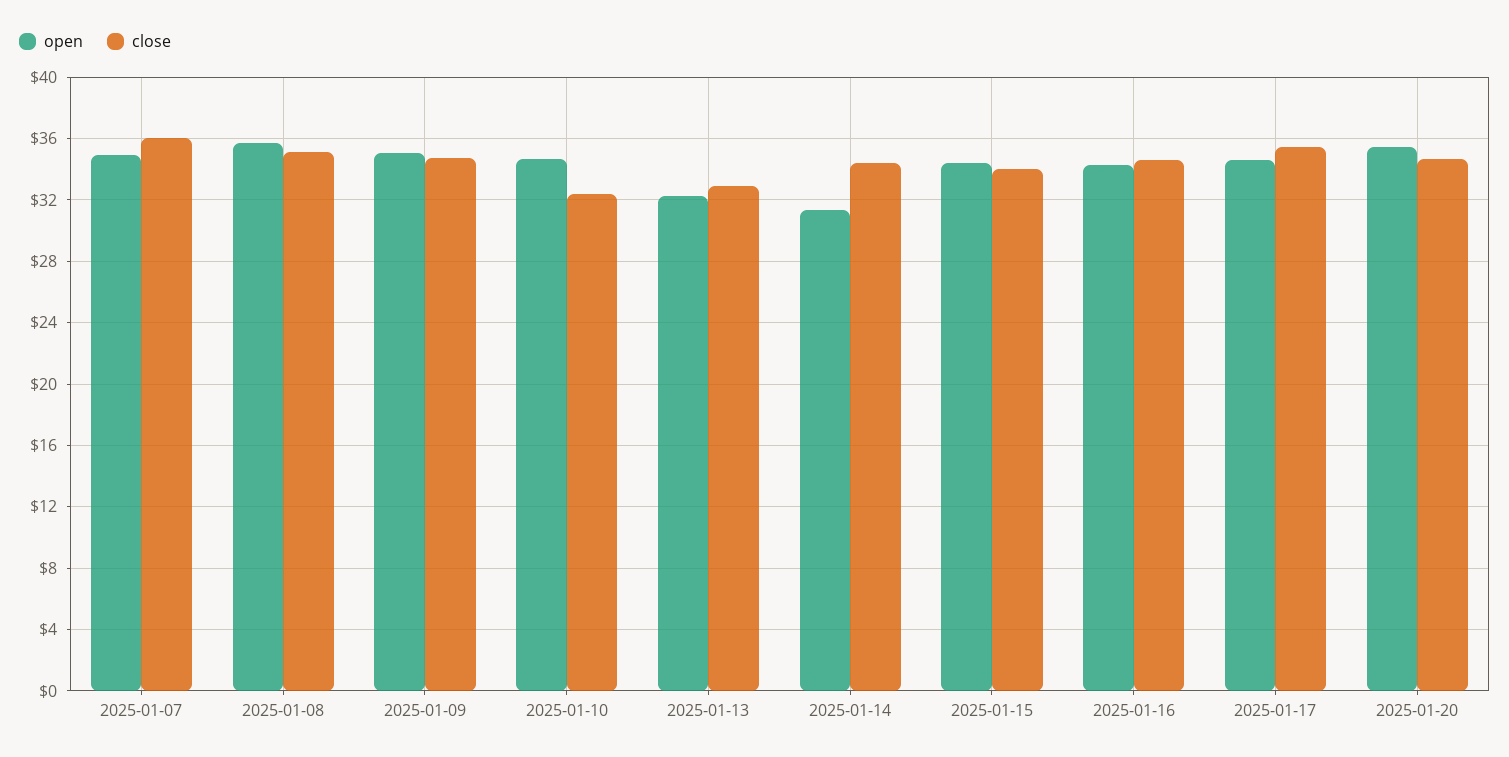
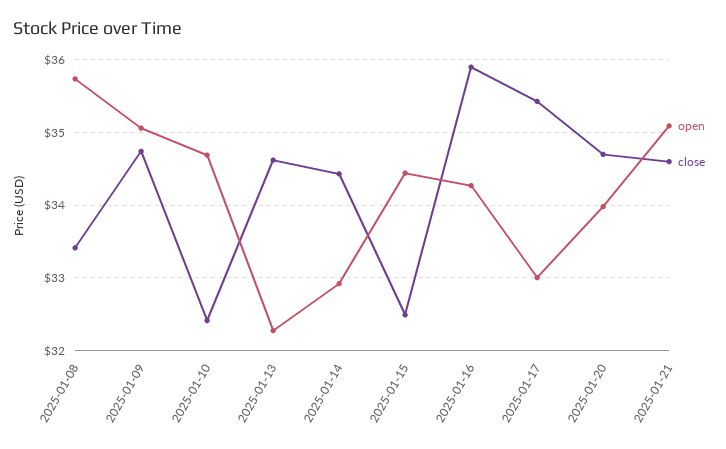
open, 2025-01-07: 35 -> none
close, 2025-01-07: 36 -> none
close, 2025-01-08: 35 -> 33.4
close, 2025-01-13: 33 -> 34.6
open, 2025-01-14: 31.5 -> 32.9
close, 2025-01-15: 34 -> 32.5
close, 2025-01-16: 34.5 -> 35.9
open, 2025-01-17: 34.5 -> 33
open, 2025-01-20: 35.5 -> 34
open, 2025-01-21: none -> 35.1
close, 2025-01-21: none -> 34.6

